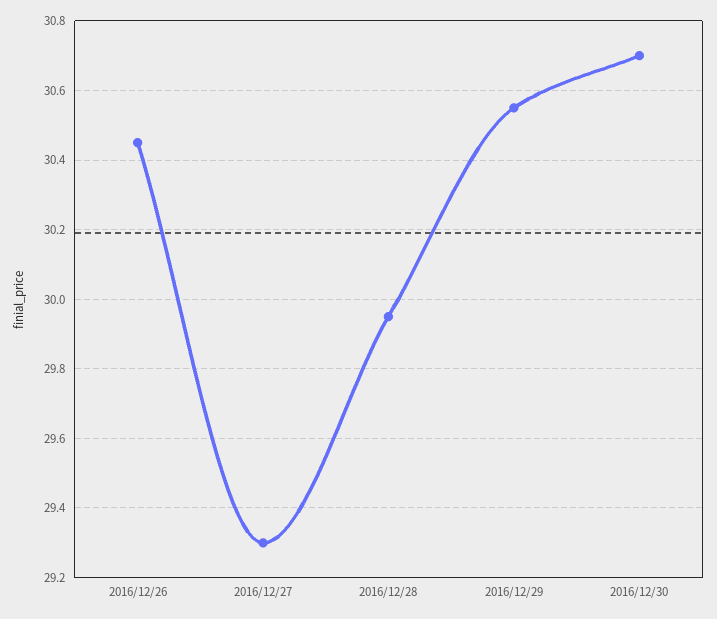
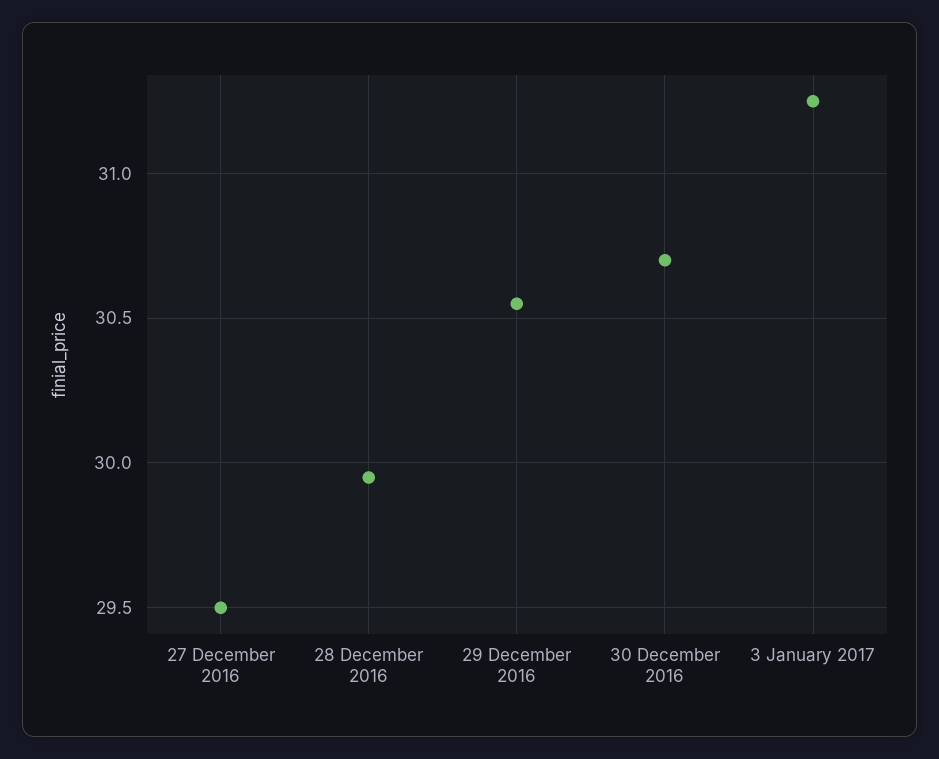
2016/12/26: 30.45 -> none
2016/12/27: 29.3 -> 29.5
3 January 2017: none -> 31.25

